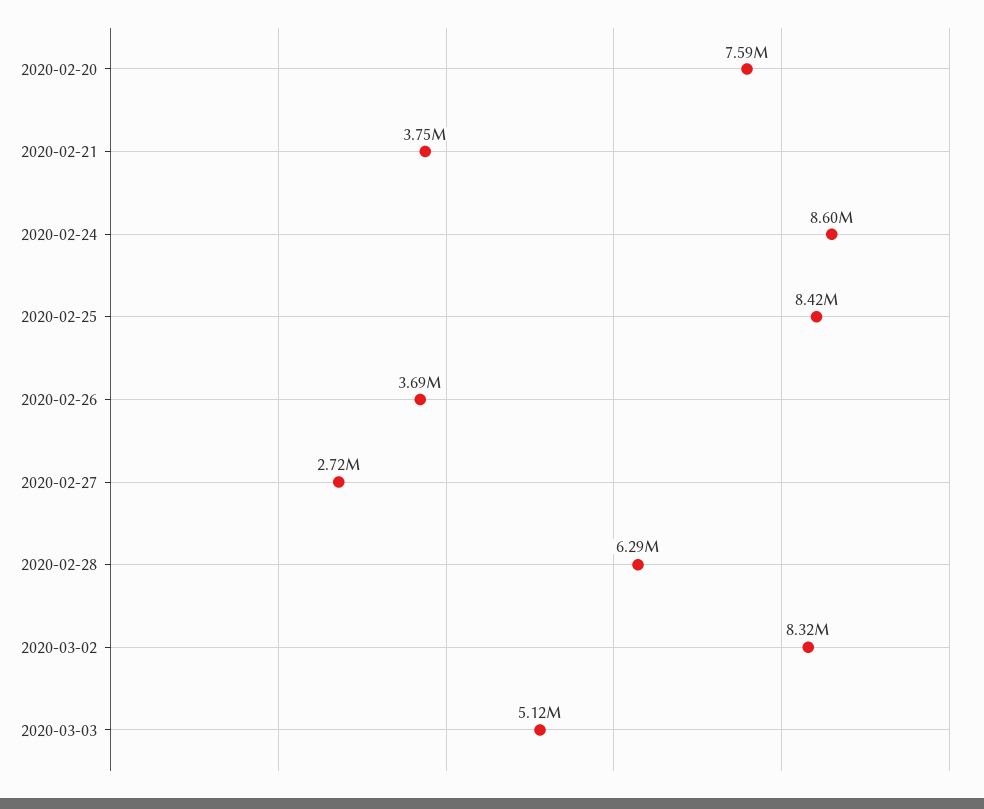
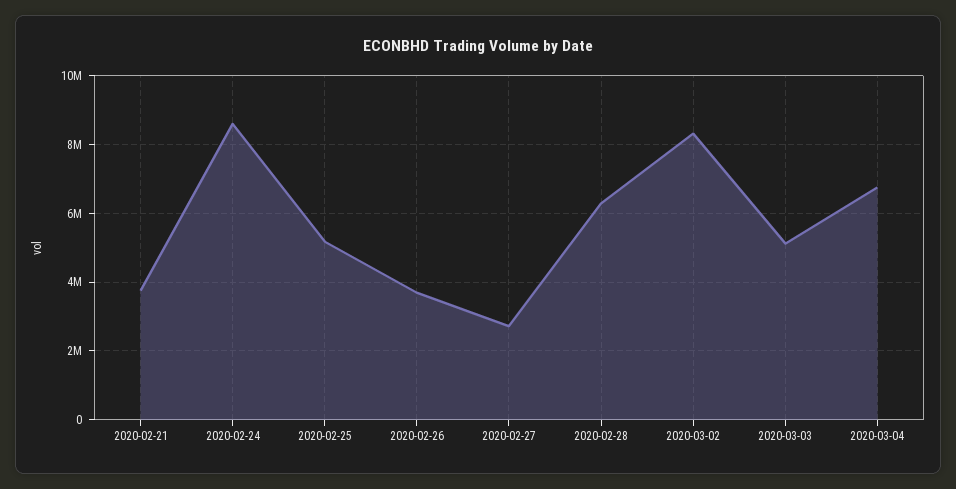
2020-02-20: 7590000 -> none
2020-02-25: 8420000 -> 5200000
2020-03-04: none -> 6800000

